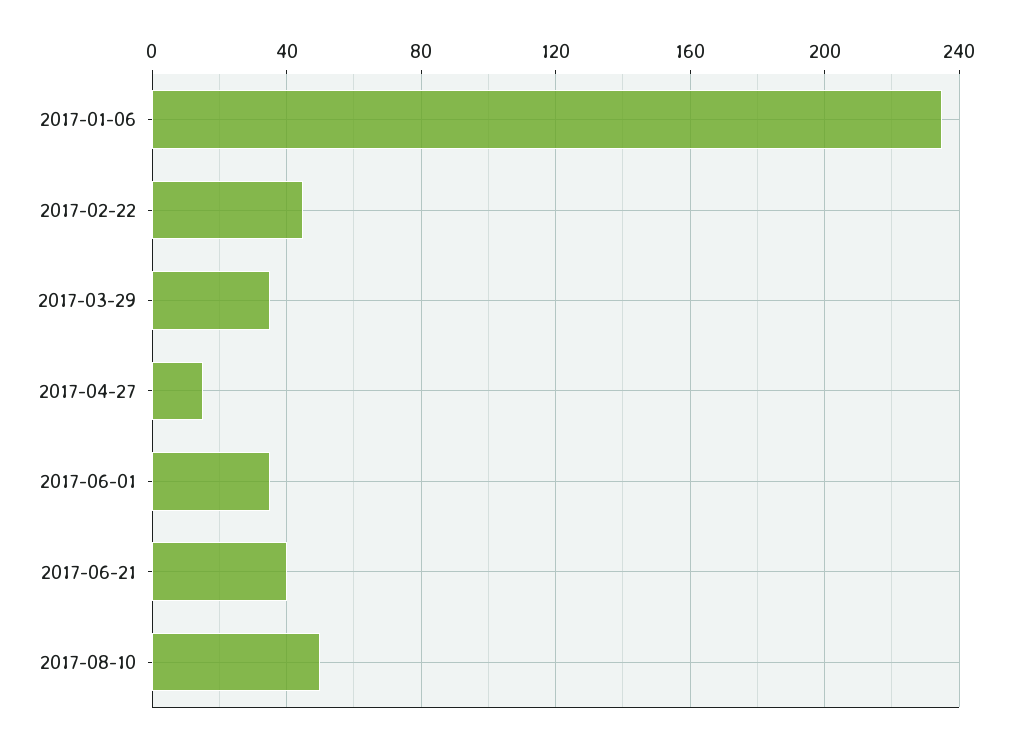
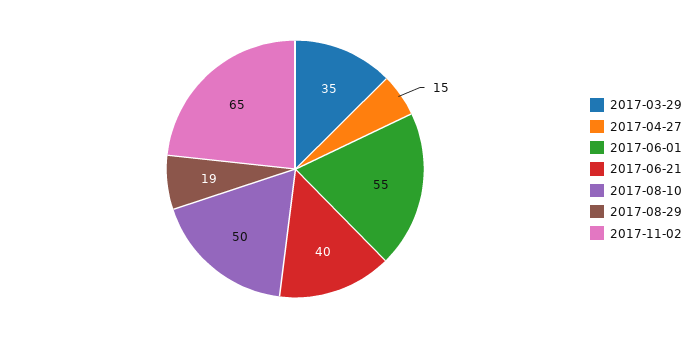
2017-01-06: 235 -> none
2017-02-22: 45 -> none
2017-06-01: 35 -> 55
2017-08-29: none -> 19
2017-11-02: none -> 65

